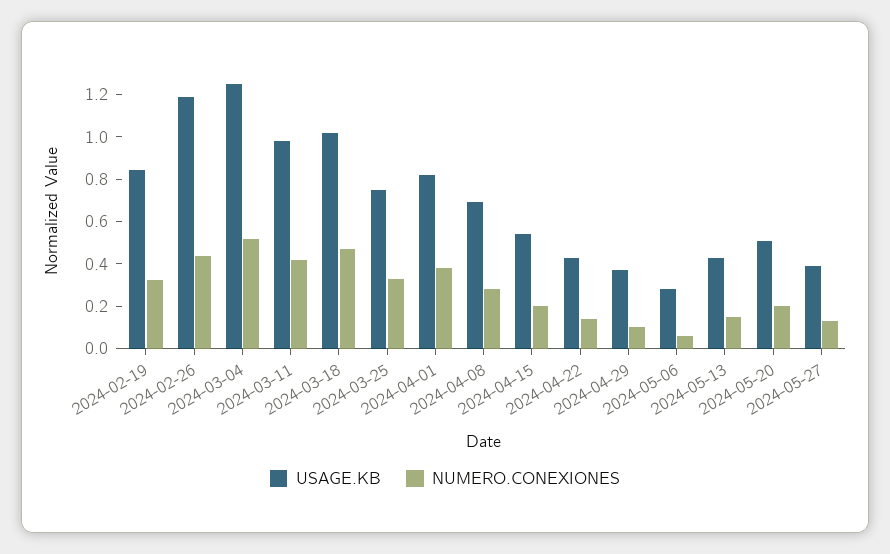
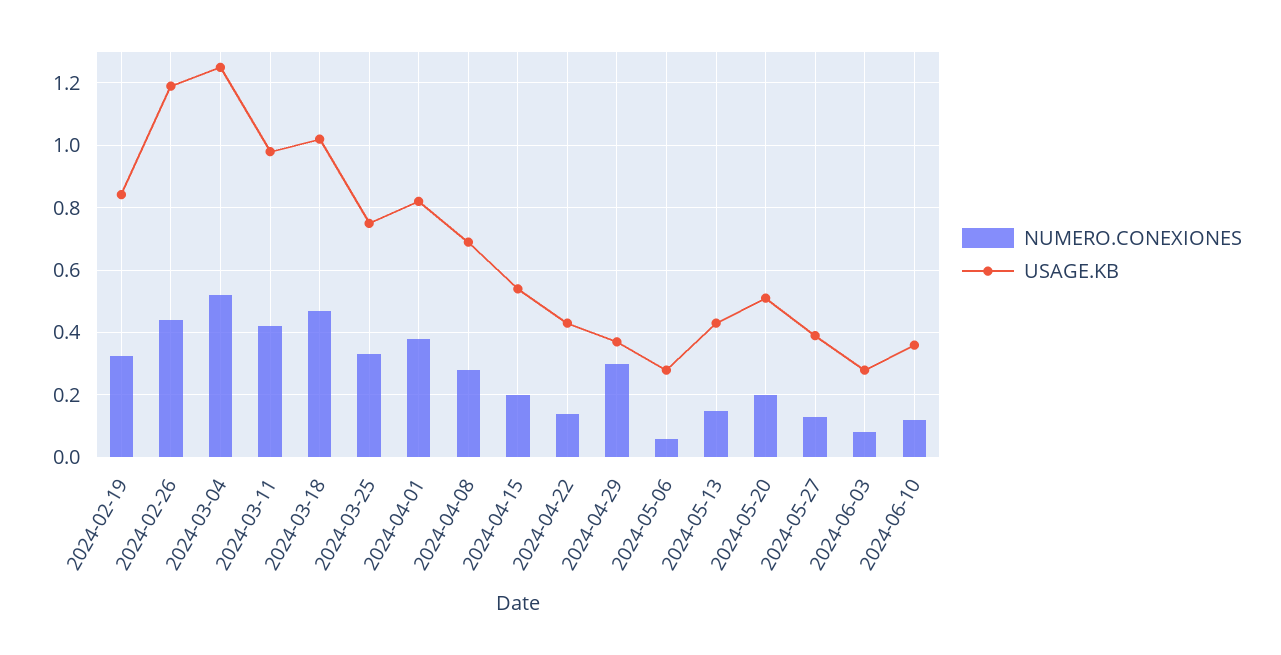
NUMERO.CONEXIONES, 2024-04-29: 0.1 -> 0.3
NUMERO.CONEXIONES, 2024-06-03: none -> 0.08
USAGE.KB, 2024-06-03: none -> 0.28
NUMERO.CONEXIONES, 2024-06-10: none -> 0.12
USAGE.KB, 2024-06-10: none -> 0.36

